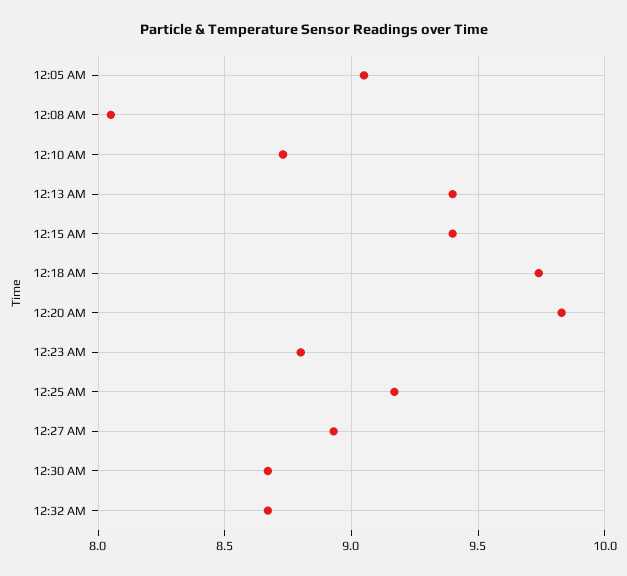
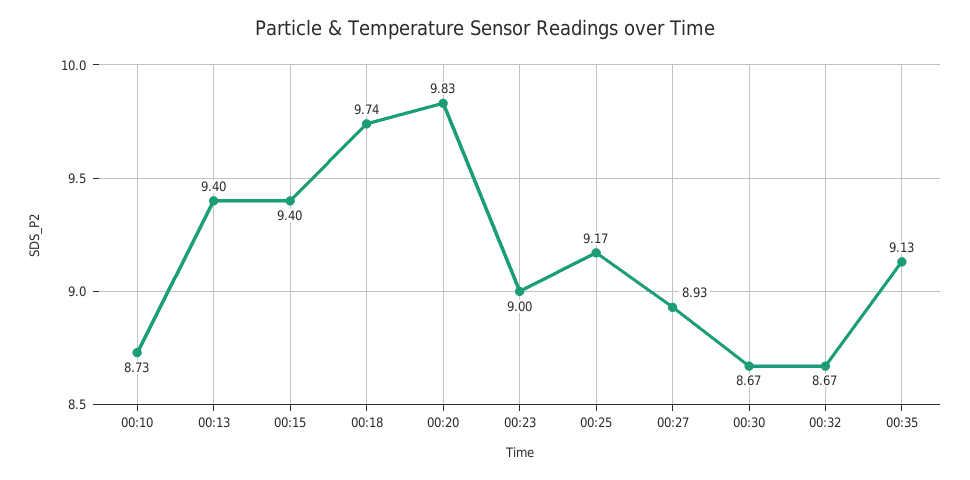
12:05 AM: 9.05 -> none
12:08 AM: 8.05 -> none
12:23 AM: 8.8 -> 9
00:35: none -> 9.13

